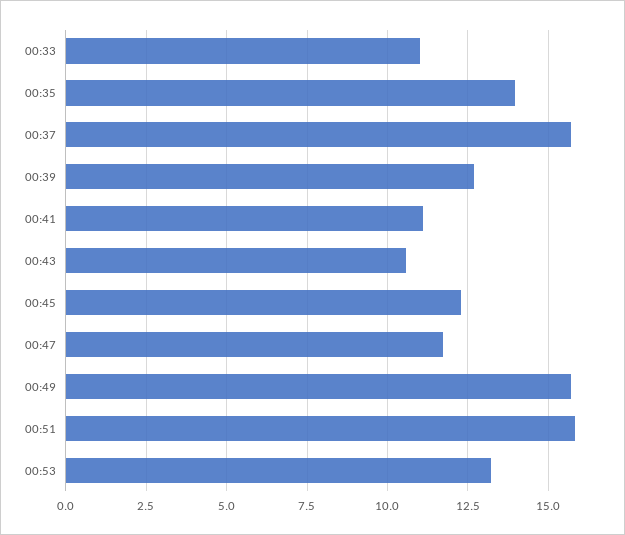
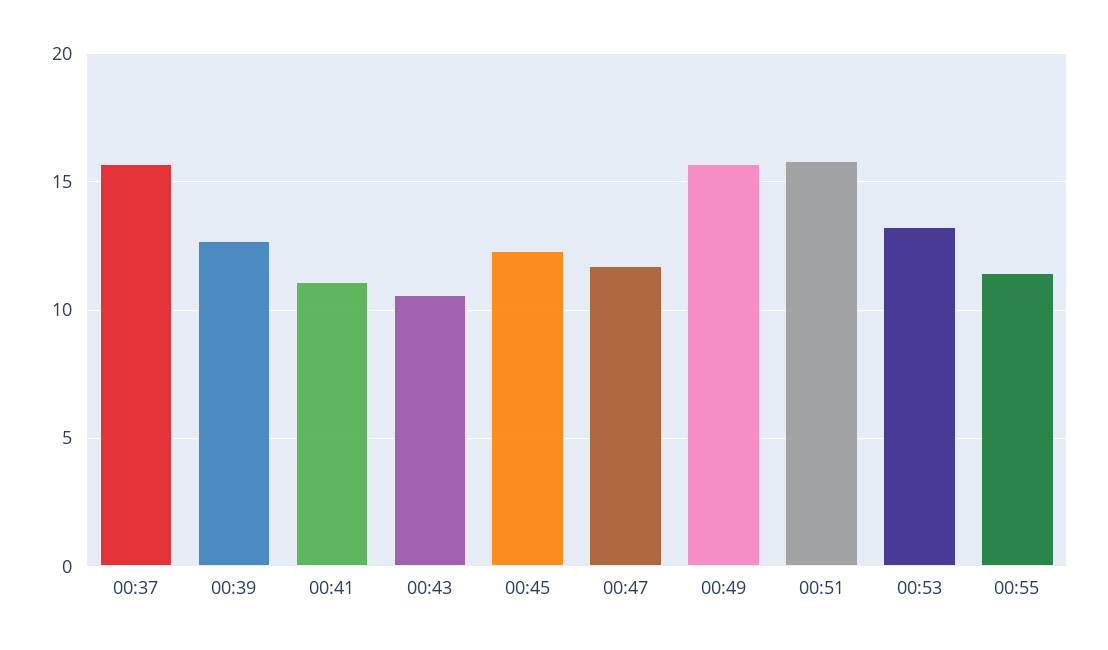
00:33: 11 -> none
00:35: 14 -> none
00:55: none -> 11.5

